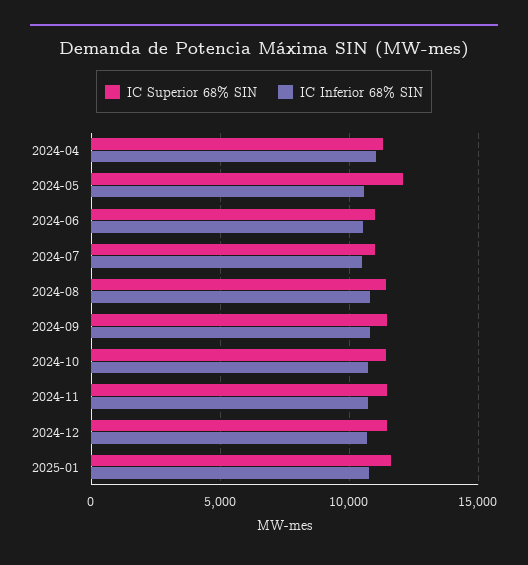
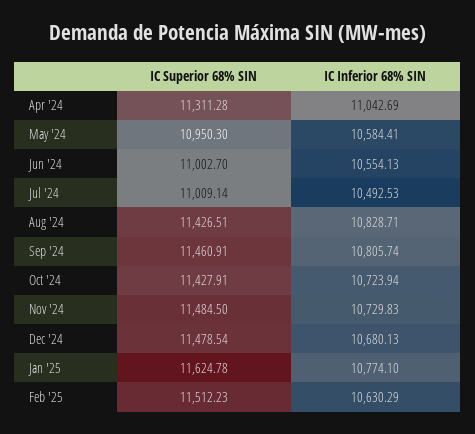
IC Superior 68% SIN, 2024-05: 12000 -> 10950.3
IC Superior 68% SIN, Feb '25: none -> 11512.23
IC Inferior 68% SIN, Feb '25: none -> 10630.29

